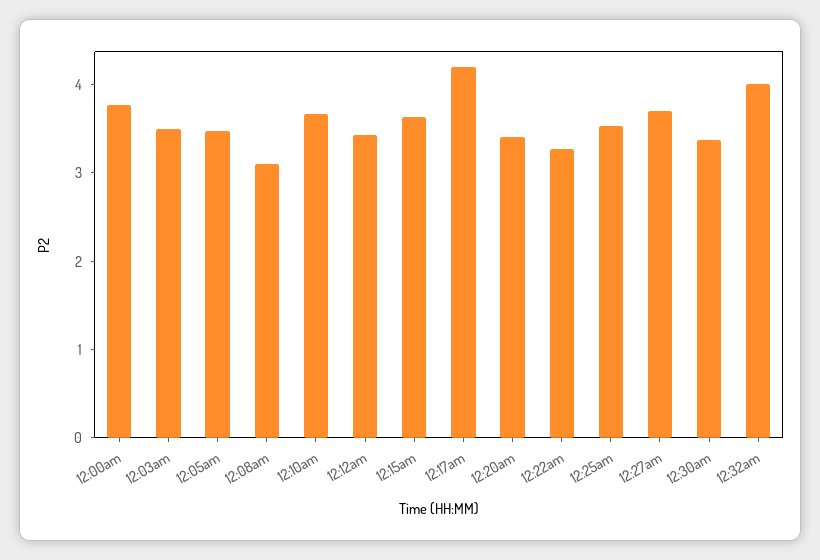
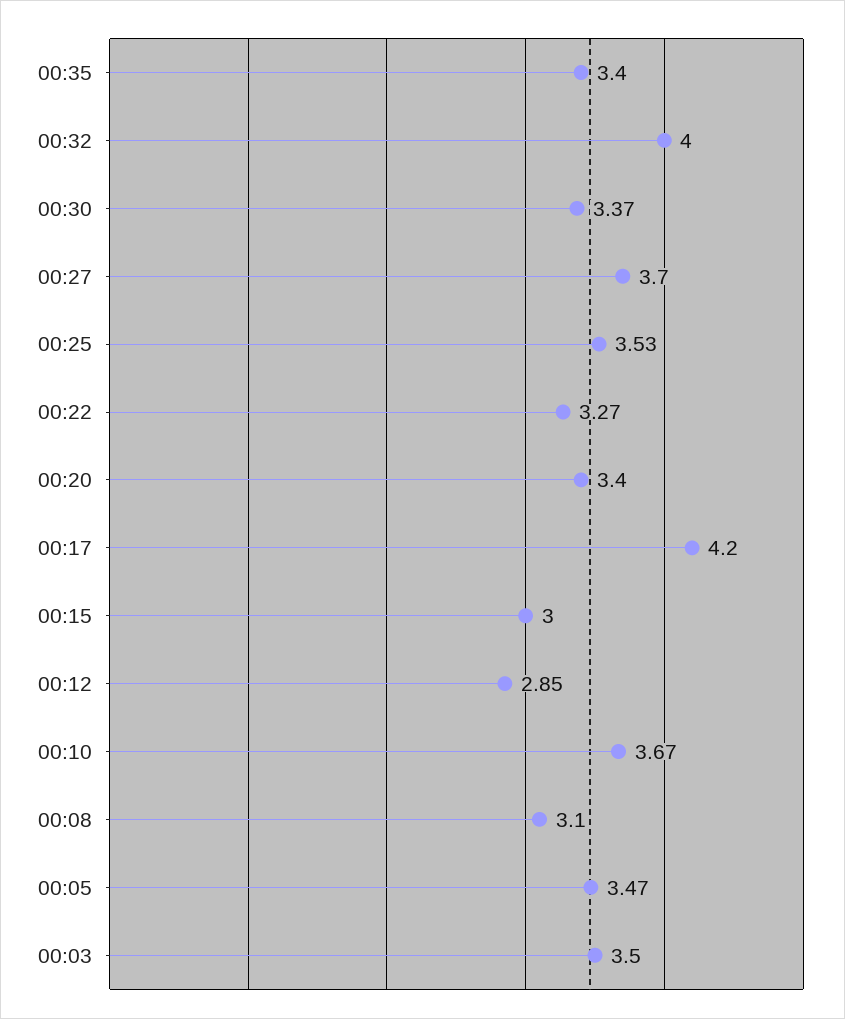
12:00am: 3.8 -> none
12:12am: 3.4 -> 2.85
12:15am: 3.6 -> 3
00:35: none -> 3.4

